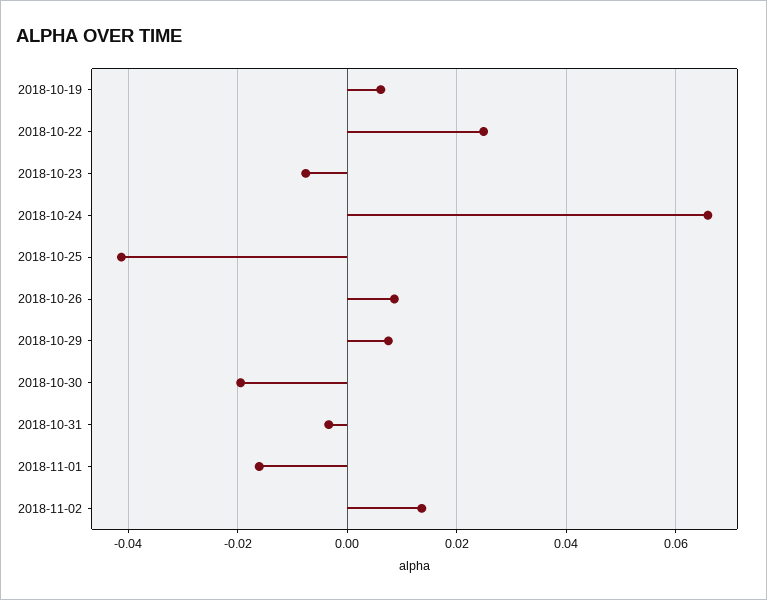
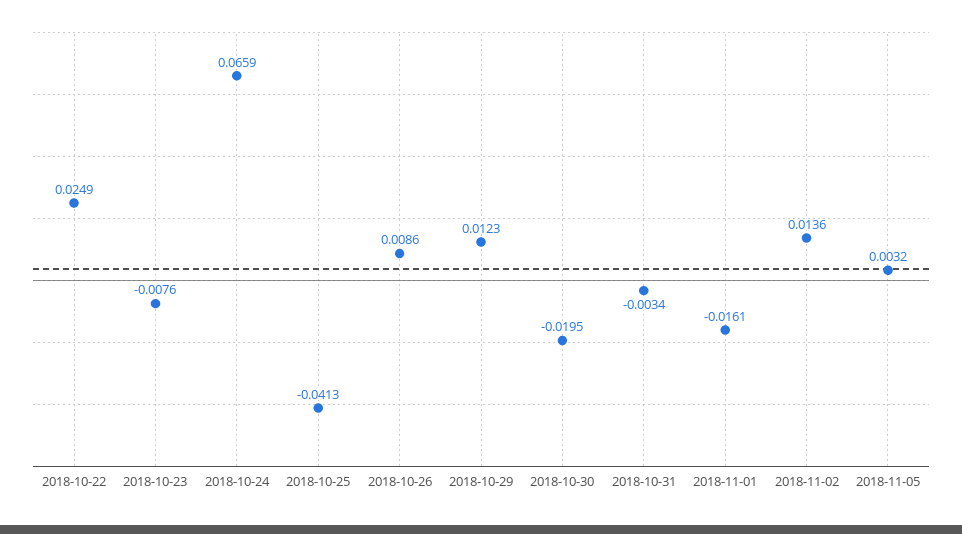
2018-10-19: 0.006 -> none
2018-10-29: 0.008 -> 0.0123
2018-11-05: none -> 0.0032

